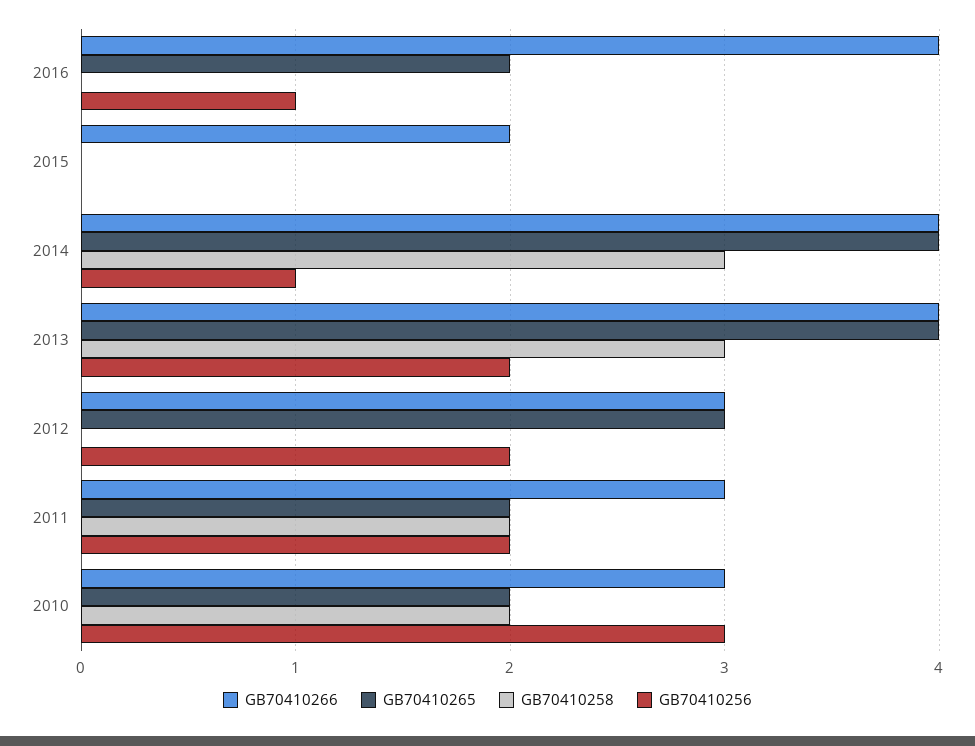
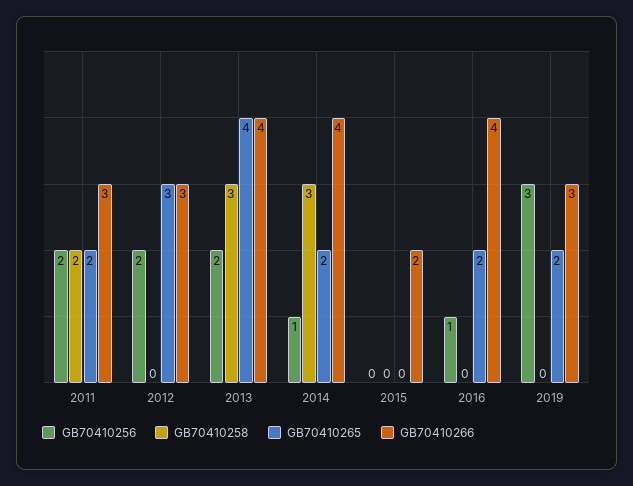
GB70410265, 2014: 4 -> 2
GB70410266, 2010: 3 -> none
GB70410265, 2010: 2 -> none
GB70410258, 2010: 2 -> none
GB70410256, 2010: 3 -> none
GB70410256, 2019: none -> 3
GB70410258, 2019: none -> 0
GB70410265, 2019: none -> 2
GB70410266, 2019: none -> 3

